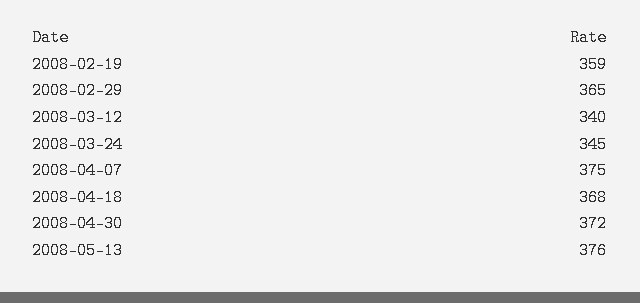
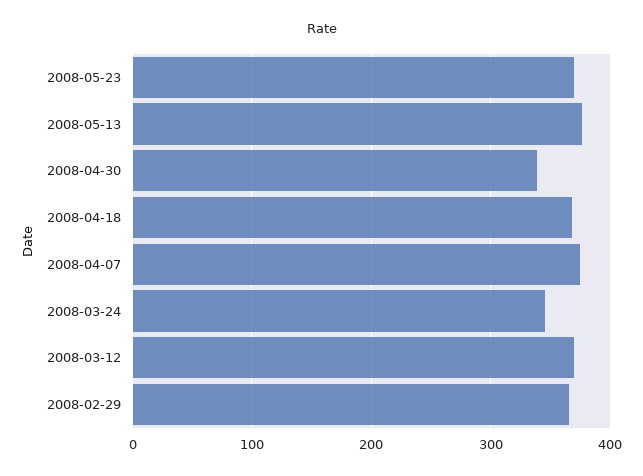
2008-02-19: 359 -> none
2008-03-12: 340 -> 370
2008-04-30: 372 -> 340
2008-05-23: none -> 370

